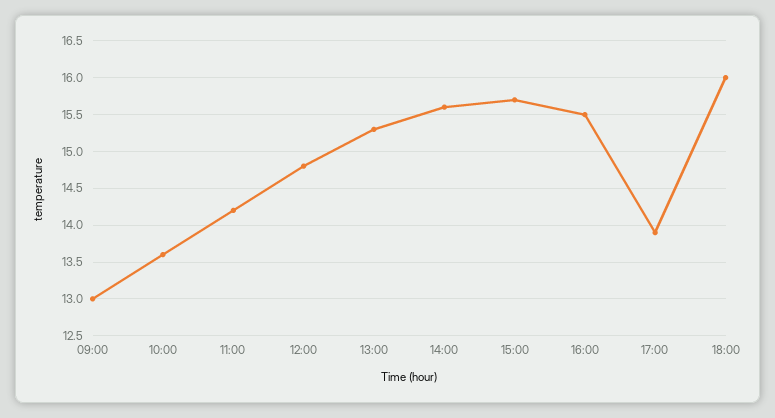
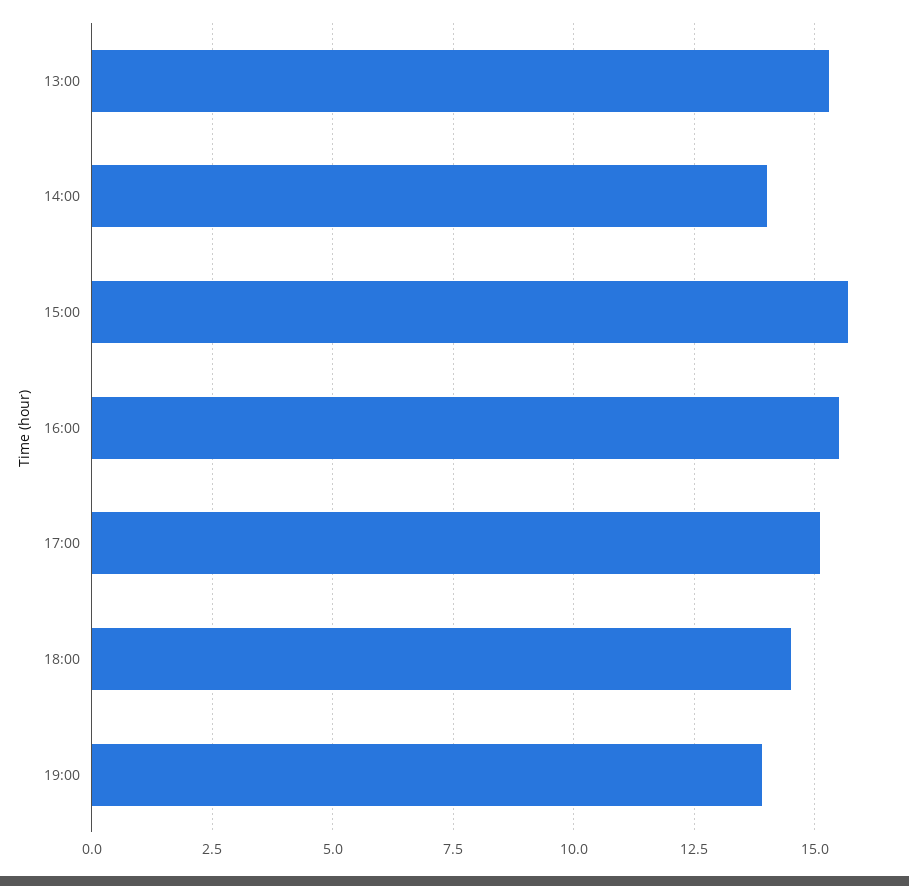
09:00: 13 -> none
10:00: 13.6 -> none
11:00: 14.2 -> none
12:00: 14.8 -> none
14:00: 15.6 -> 14
17:00: 13.9 -> 15
18:00: 16 -> 14.5
19:00: none -> 14

